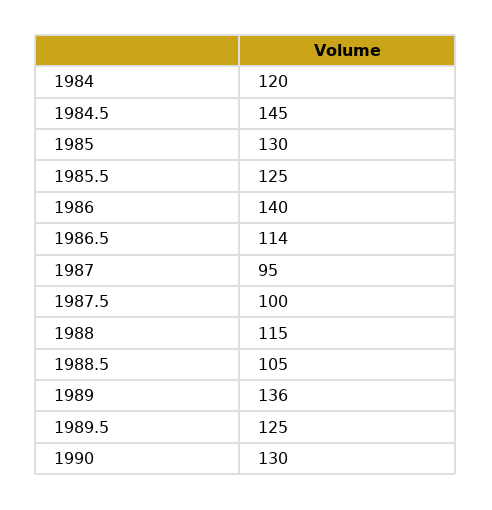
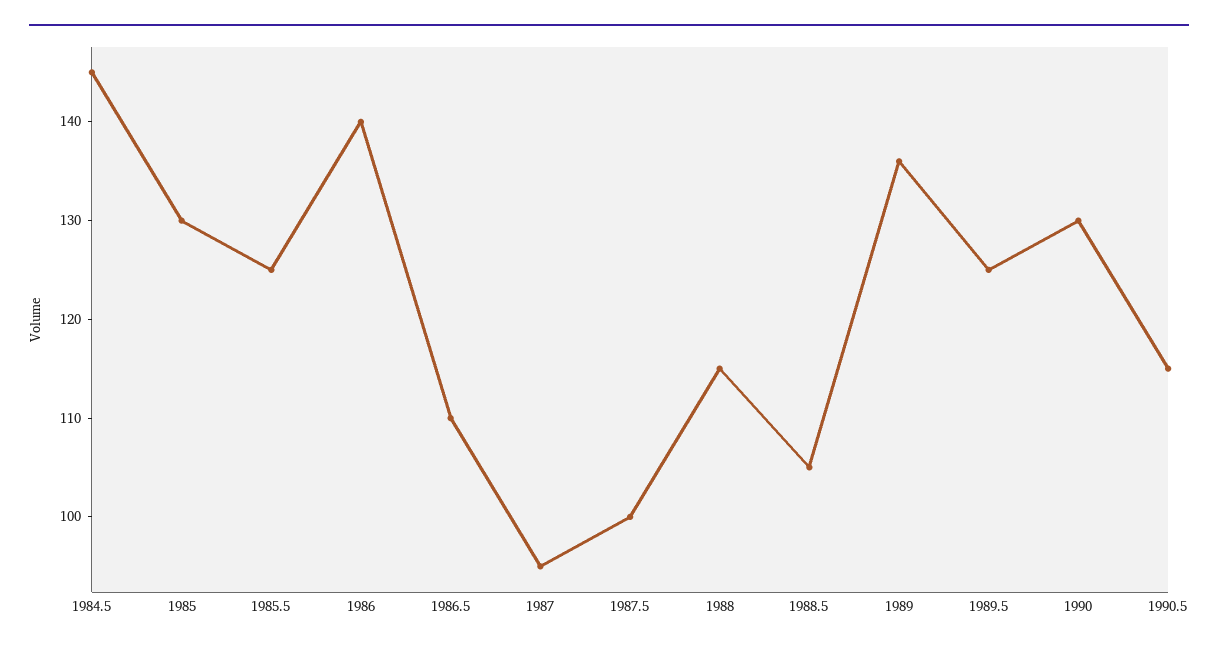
1984: 120 -> none
1986.5: 114 -> 110
1990.5: none -> 115

